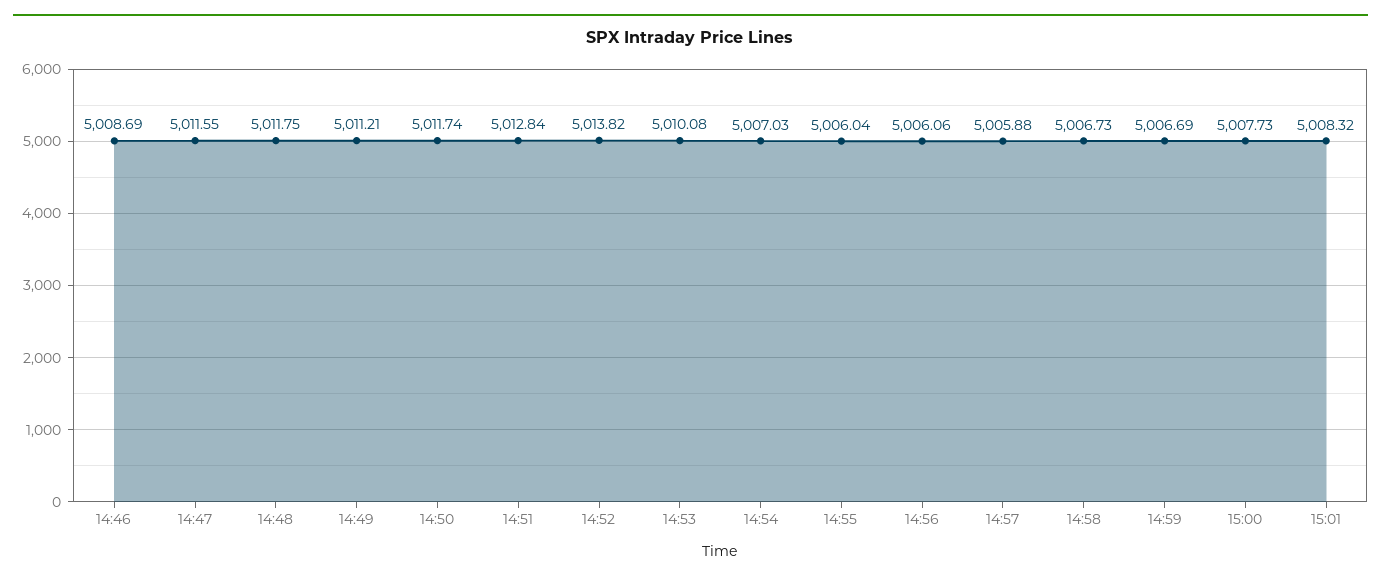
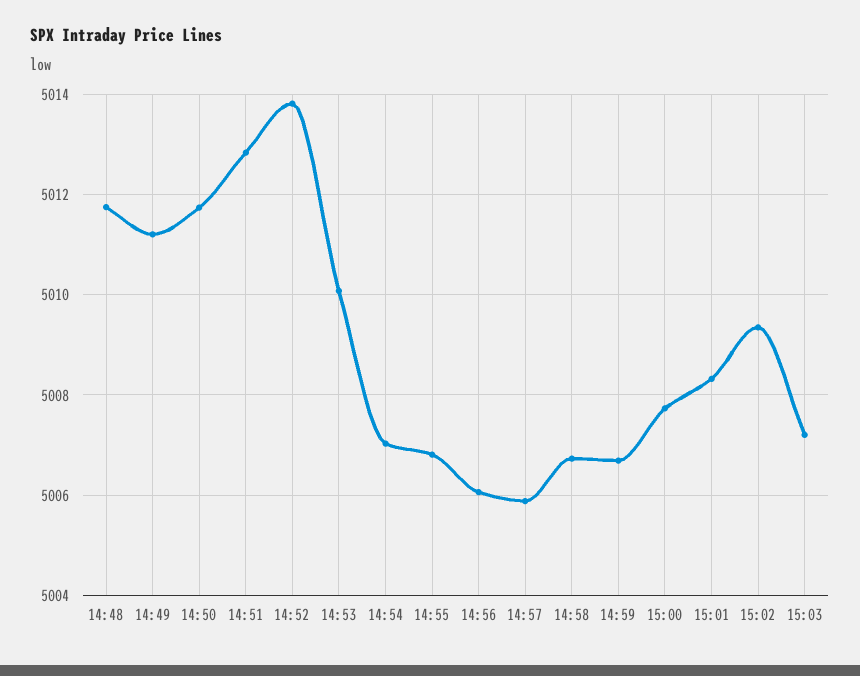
14:46: 5008.69 -> none
14:47: 5011.55 -> none
14:55: 5006.04 -> 5006.8
15:02: none -> 5009.4
15:03: none -> 5007.2

